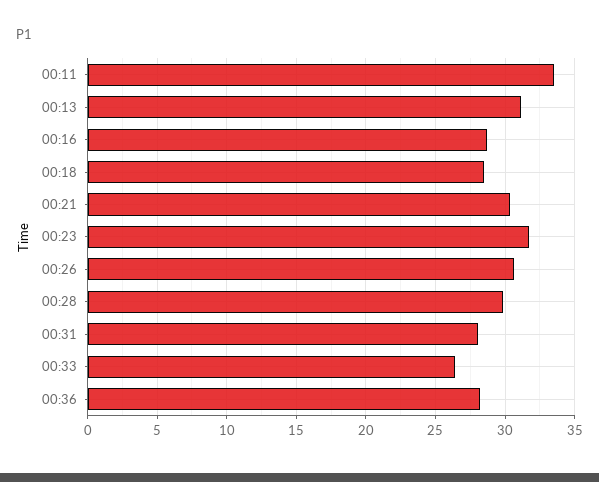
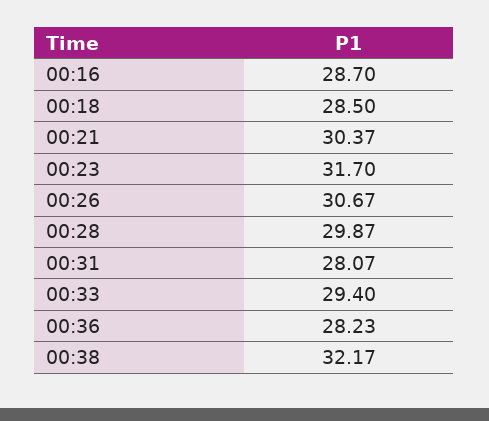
00:11: 33.5 -> none
00:13: 31 -> none
00:33: 26.5 -> 29.4
00:38: none -> 32.17

